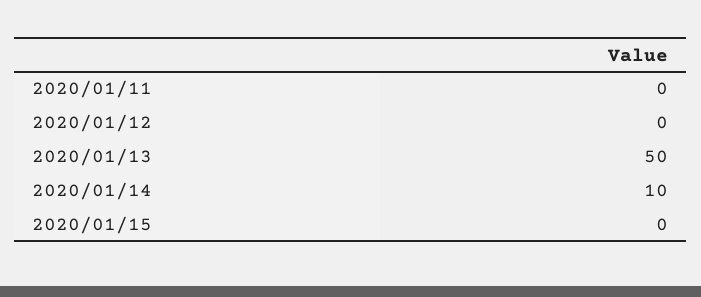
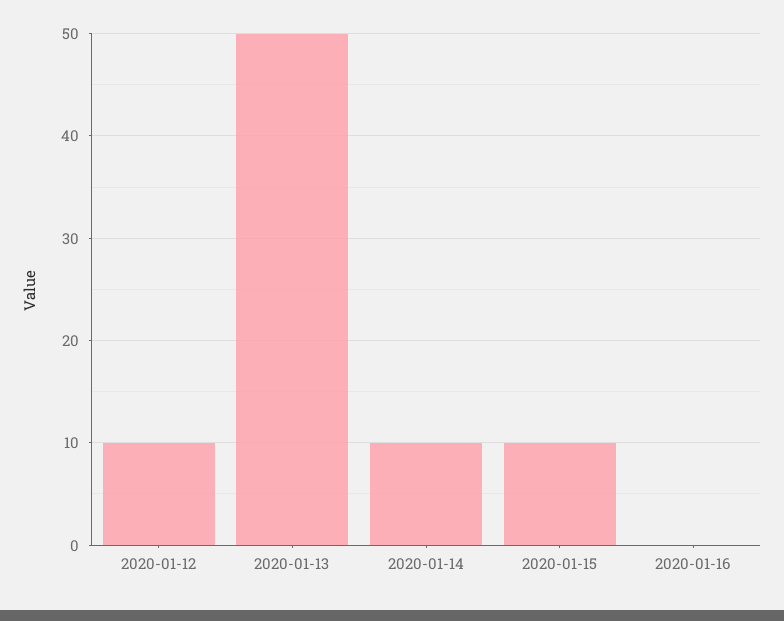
2020/01/11: 0 -> none
2020/01/12: 0 -> 10
2020/01/15: 0 -> 10
2020-01-16: none -> 0

